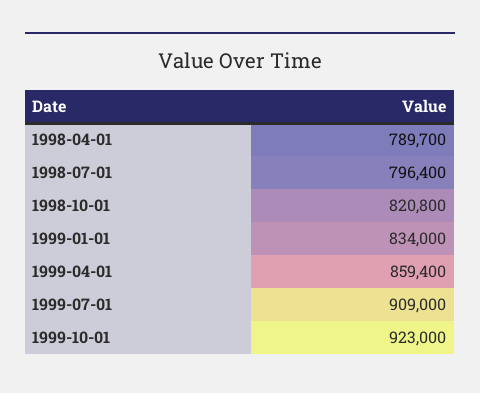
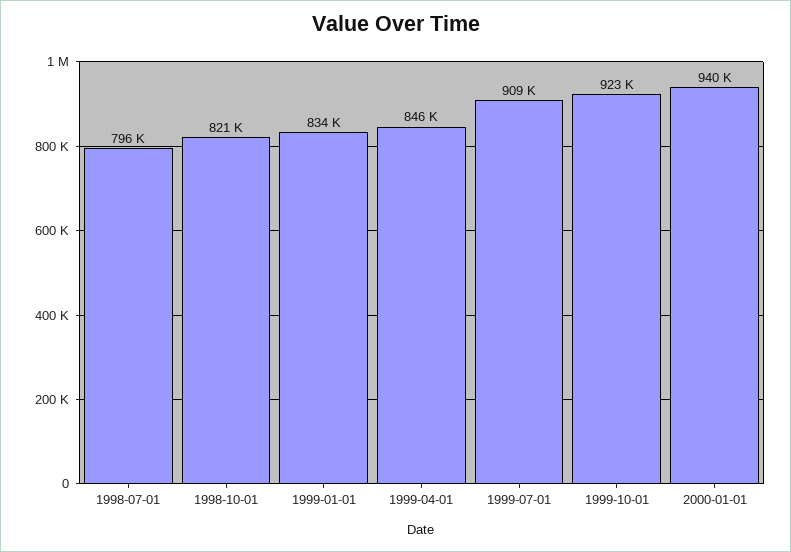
1998-04-01: 789700 -> none
1999-04-01: 859400 -> 846000
2000-01-01: none -> 940000

